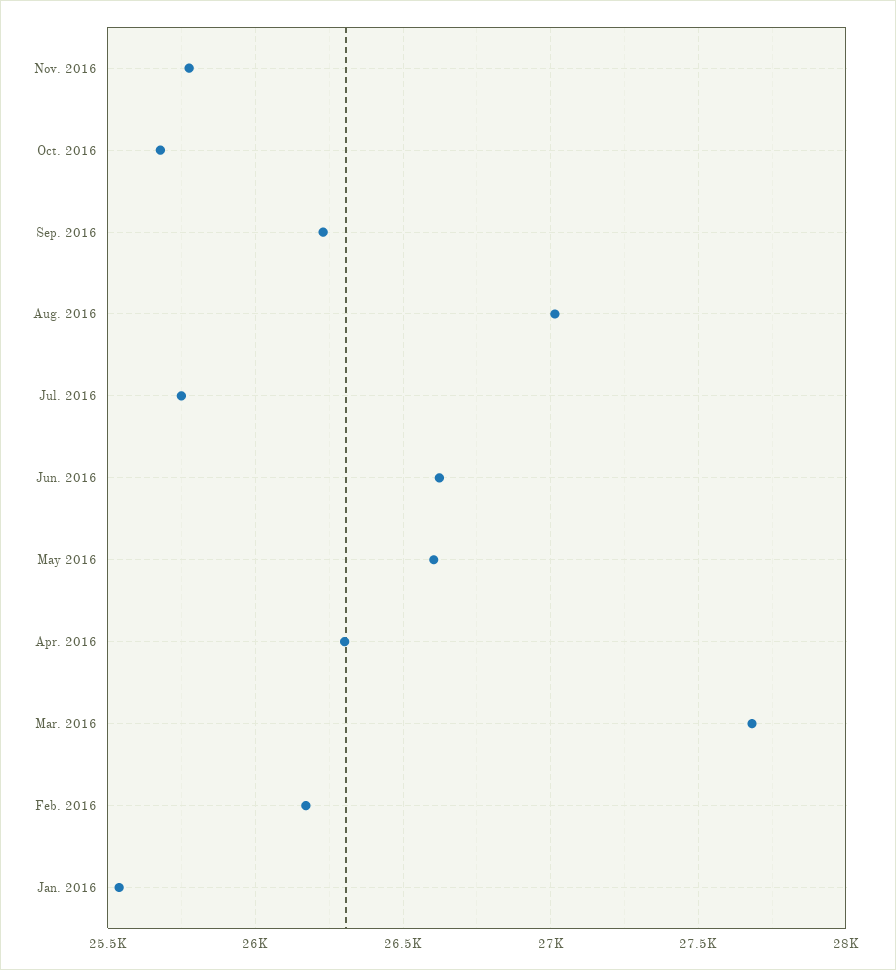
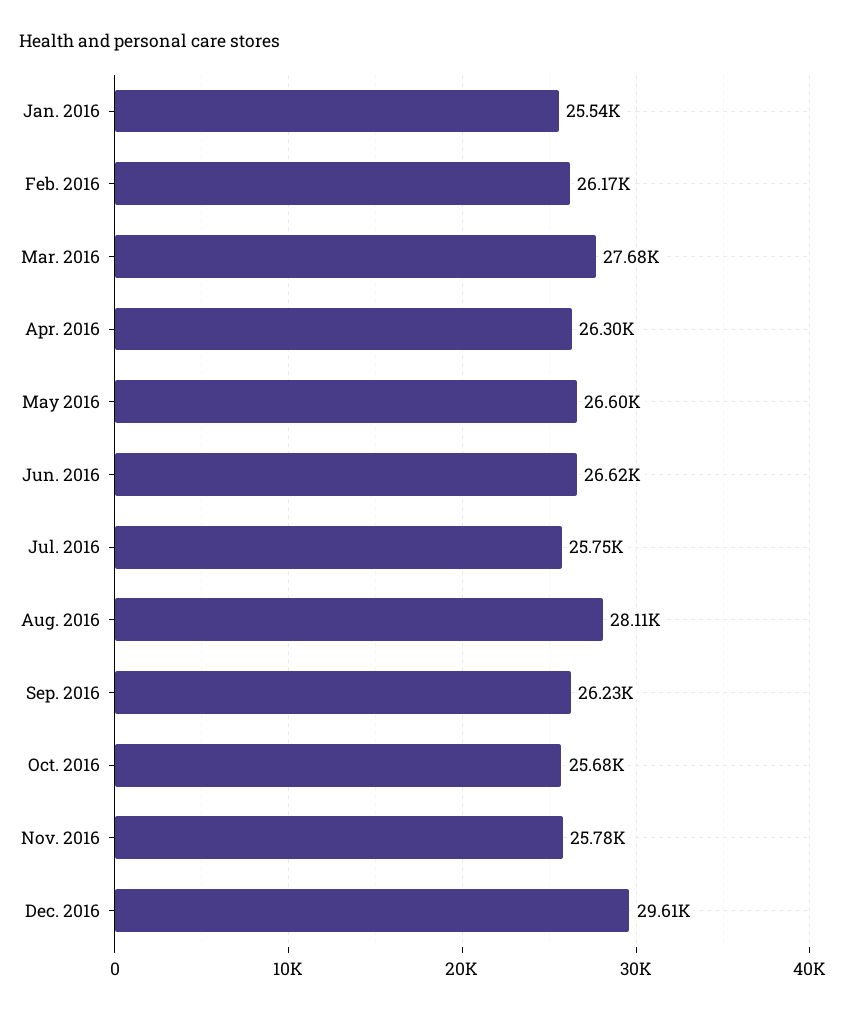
Aug. 2016: 27000 -> 28110
Dec. 2016: none -> 29610

